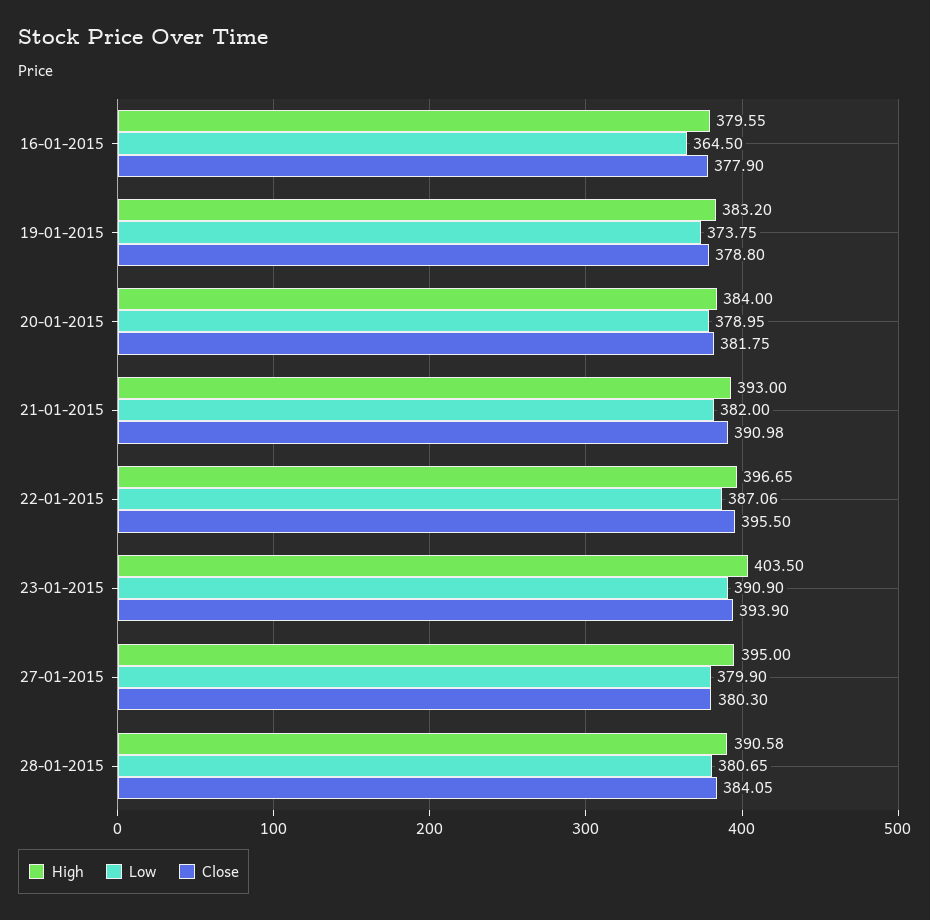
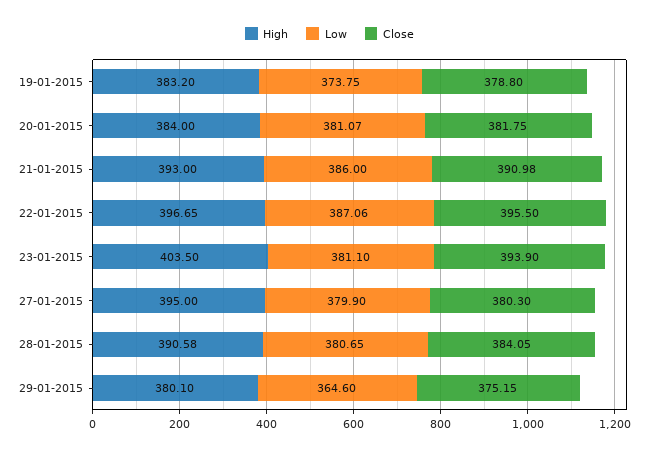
High, 16-01-2015: 379.55 -> none
Low, 16-01-2015: 364.5 -> none
Close, 16-01-2015: 377.9 -> none
Low, 20-01-2015: 378.95 -> 381.07
Low, 21-01-2015: 382 -> 386
Low, 23-01-2015: 390.9 -> 381.1
High, 29-01-2015: none -> 380.1
Low, 29-01-2015: none -> 364.6
Close, 29-01-2015: none -> 375.15

